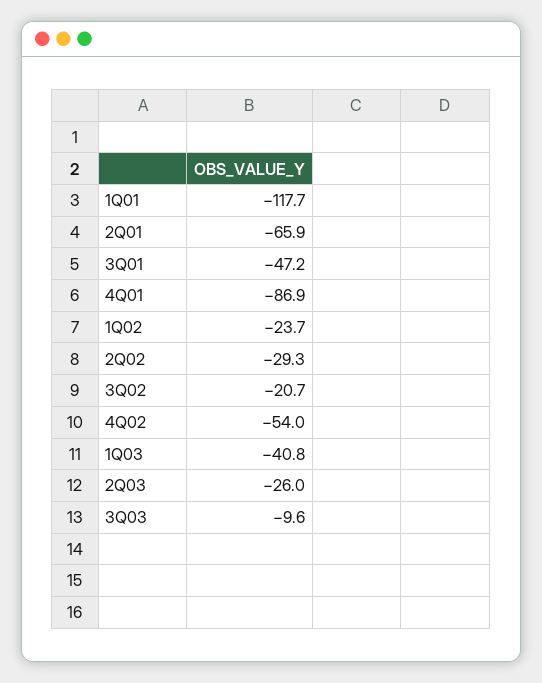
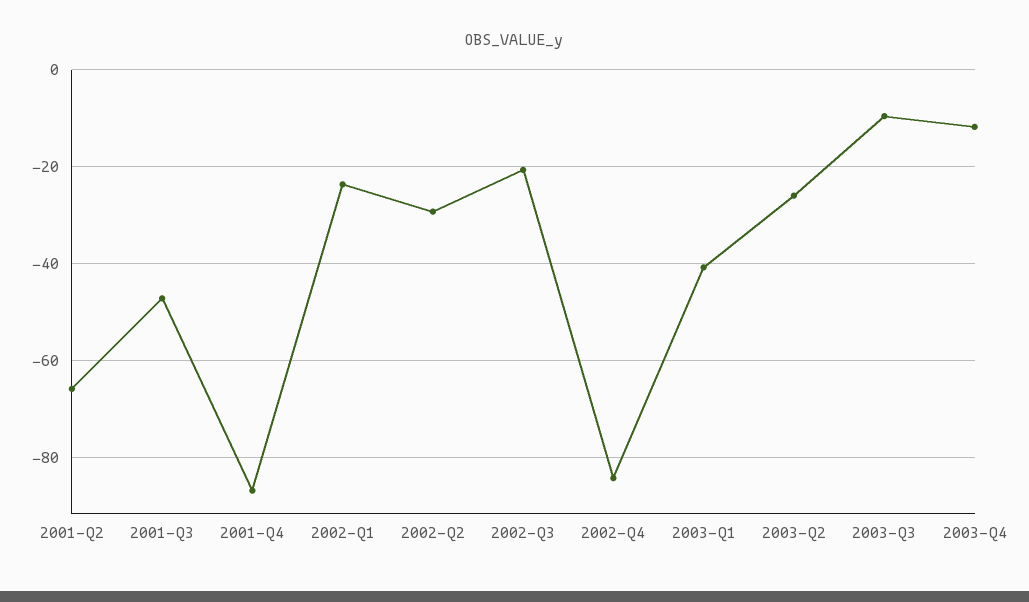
1Q01: -117.7 -> none
4Q02: -54 -> -84
2003-Q4: none -> -12

